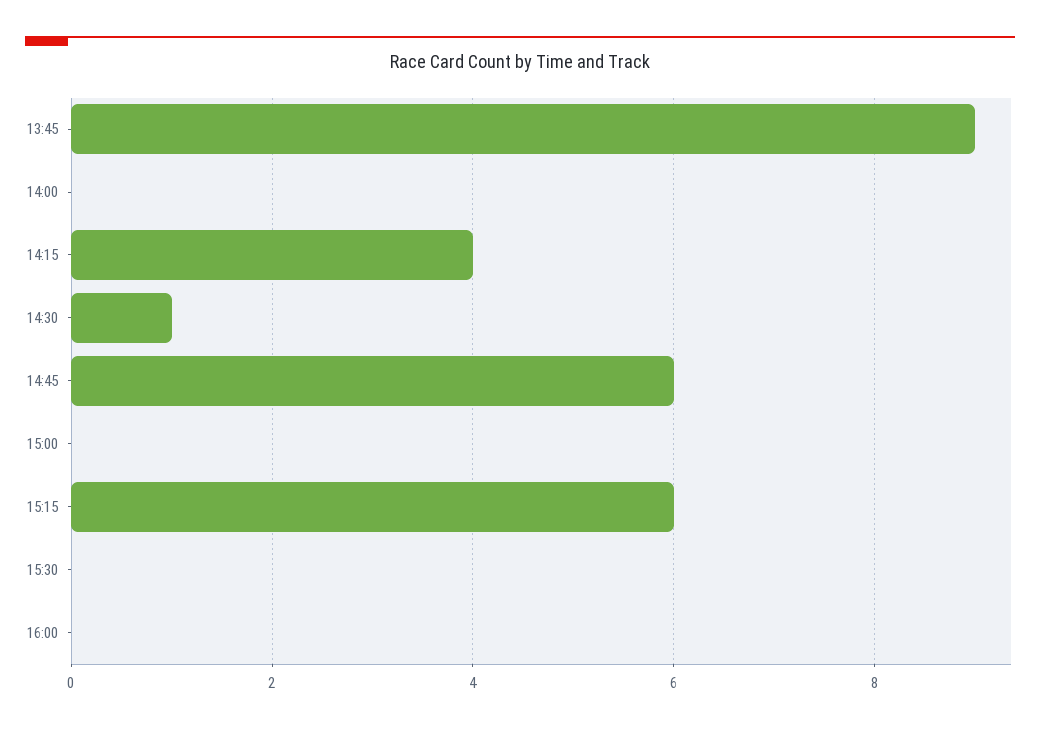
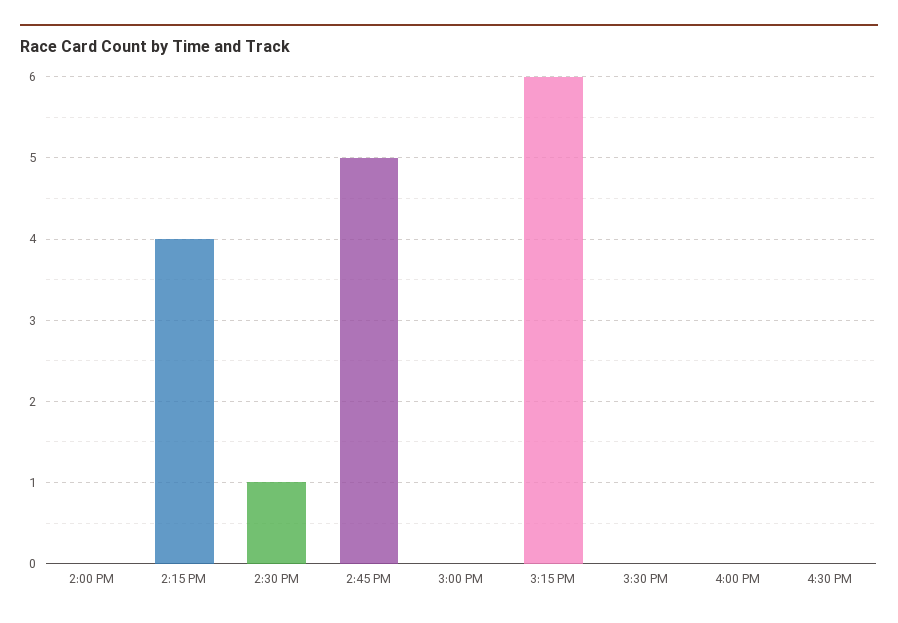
13:45: 9 -> none
14:45: 6 -> 5
4:30 PM: none -> 0

